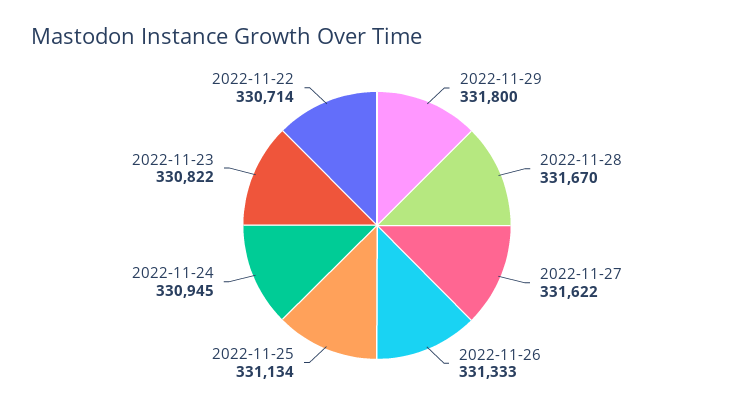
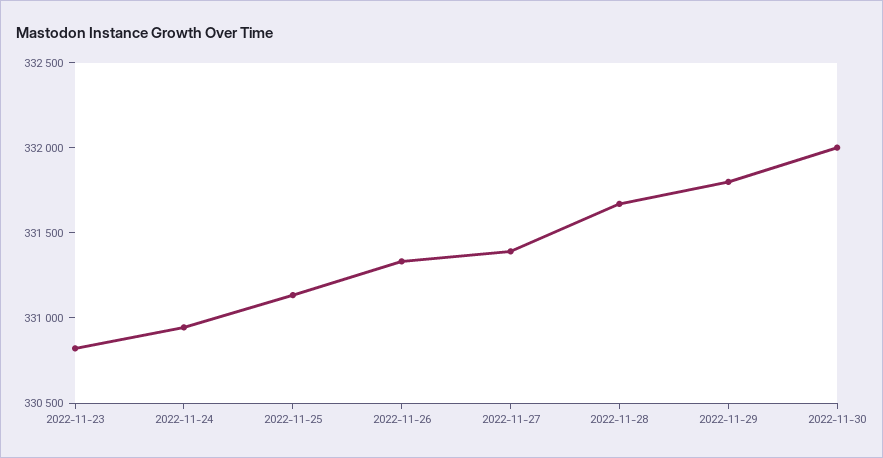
2022-11-27: 331622 -> 331400
2022-11-22: 330714 -> none
2022-11-30: none -> 332000

